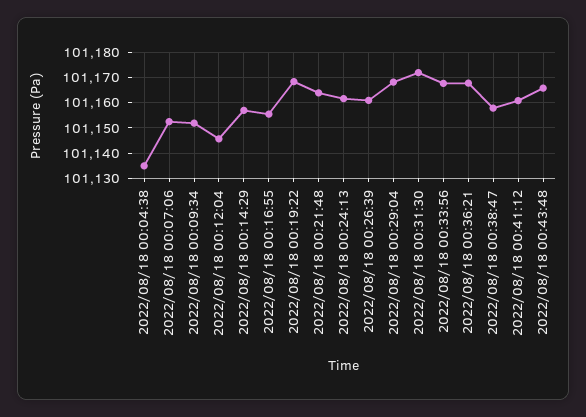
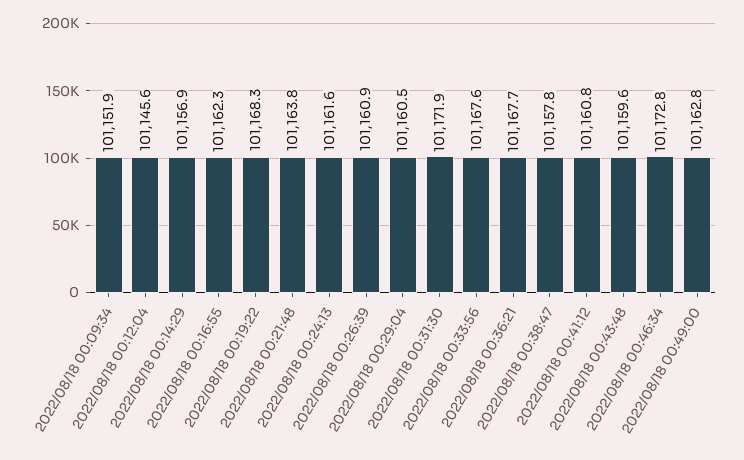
2022/08/18 00:04:38: 101135 -> none
2022/08/18 00:07:06: 101152.5 -> none
2022/08/18 00:16:55: 101155 -> 101162.3
2022/08/18 00:29:04: 101167.5 -> 101160.5
2022/08/18 00:43:48: 101165 -> 101159.6
2022/08/18 00:46:34: none -> 101172.8
2022/08/18 00:49:00: none -> 101162.8

